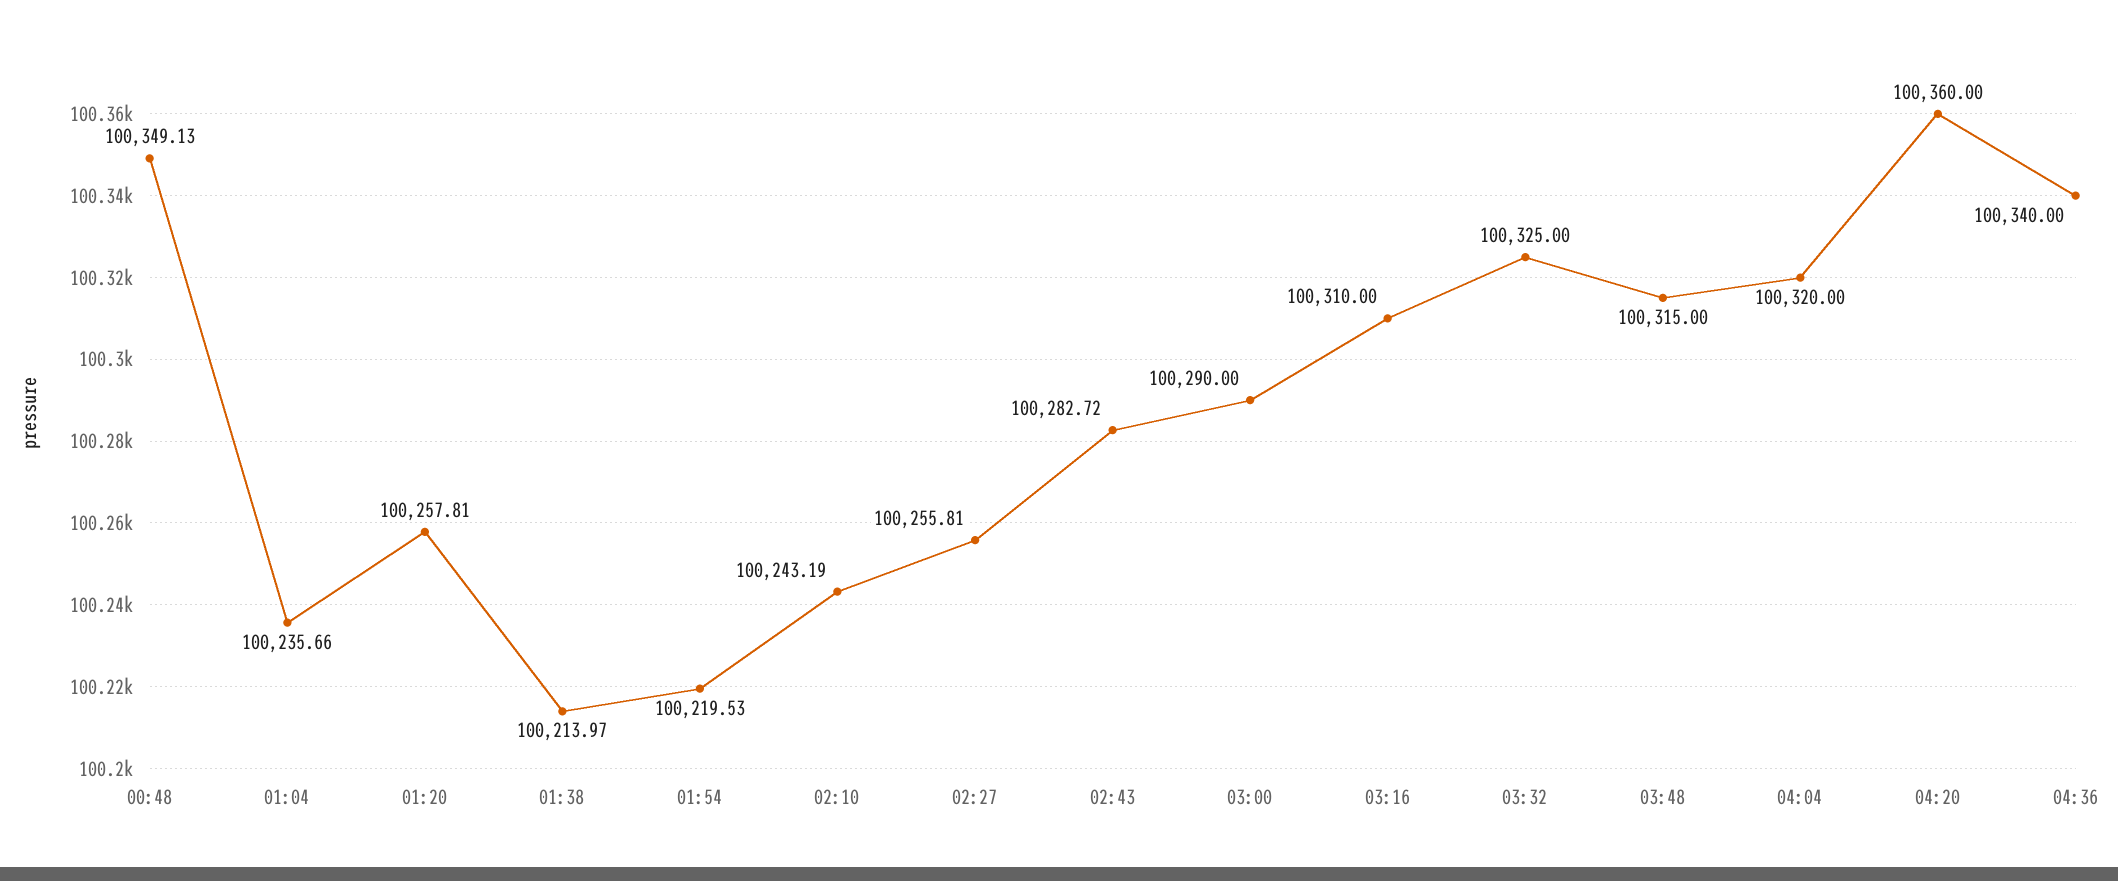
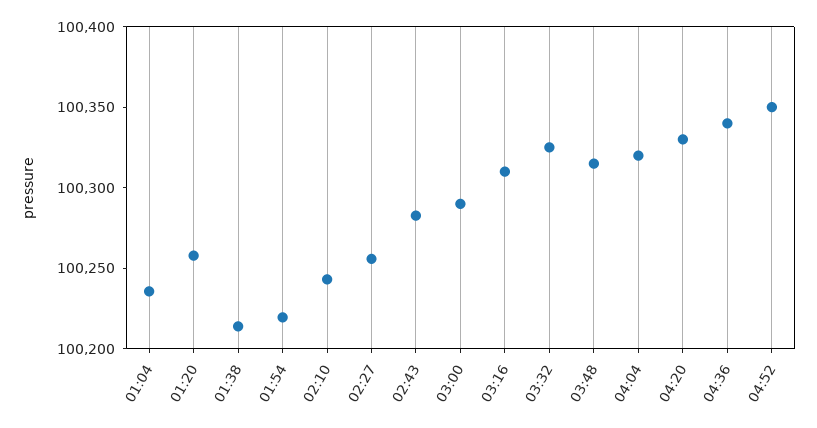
00:48: 100349.13 -> none
04:20: 100360 -> 100330
04:52: none -> 100350

